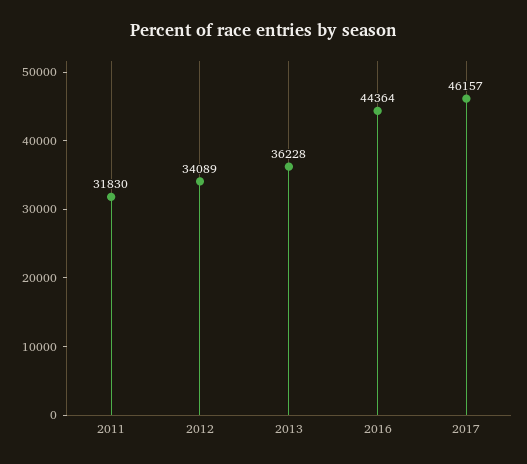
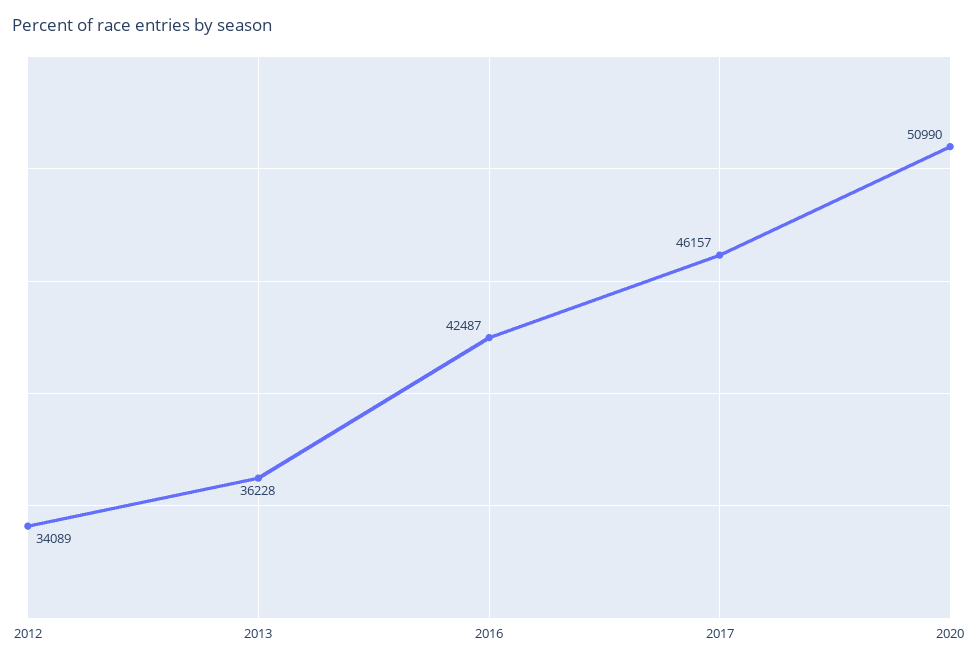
2011: 31830 -> none
2016: 44364 -> 42487
2020: none -> 50990

